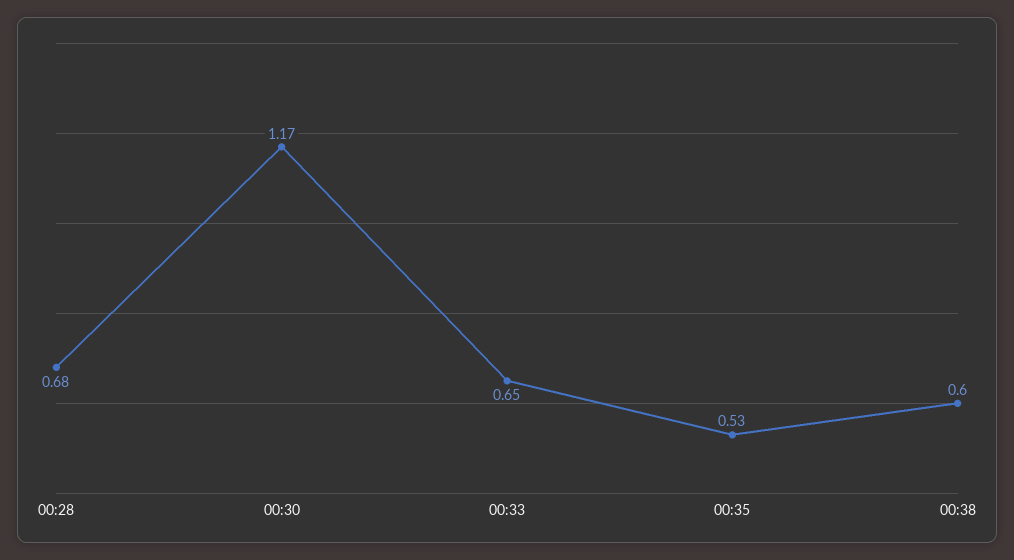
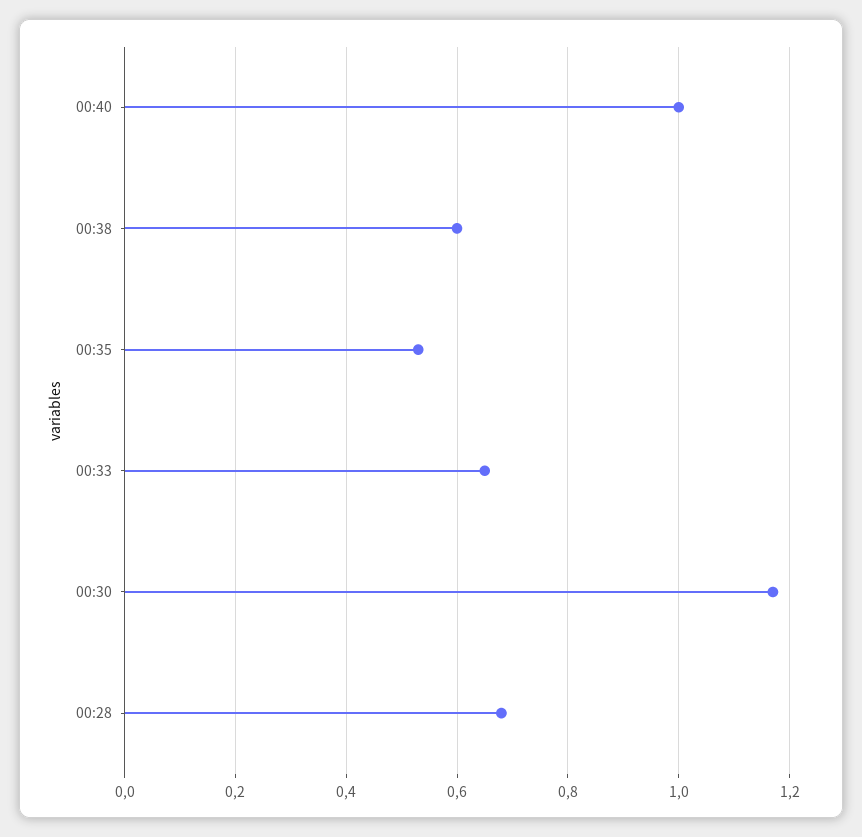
00:40: none -> 1

